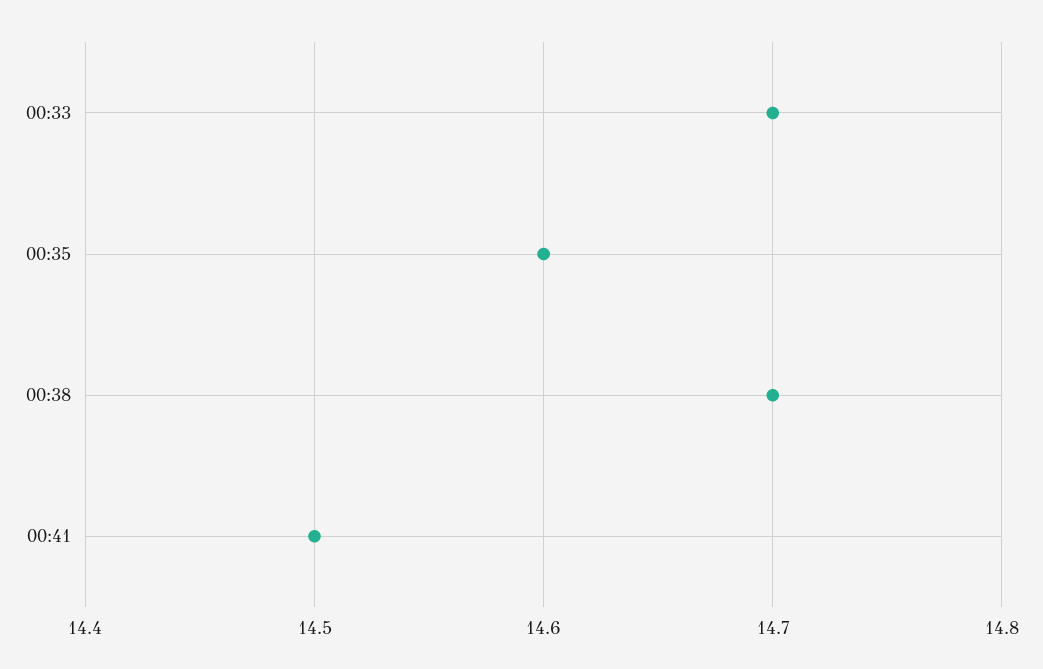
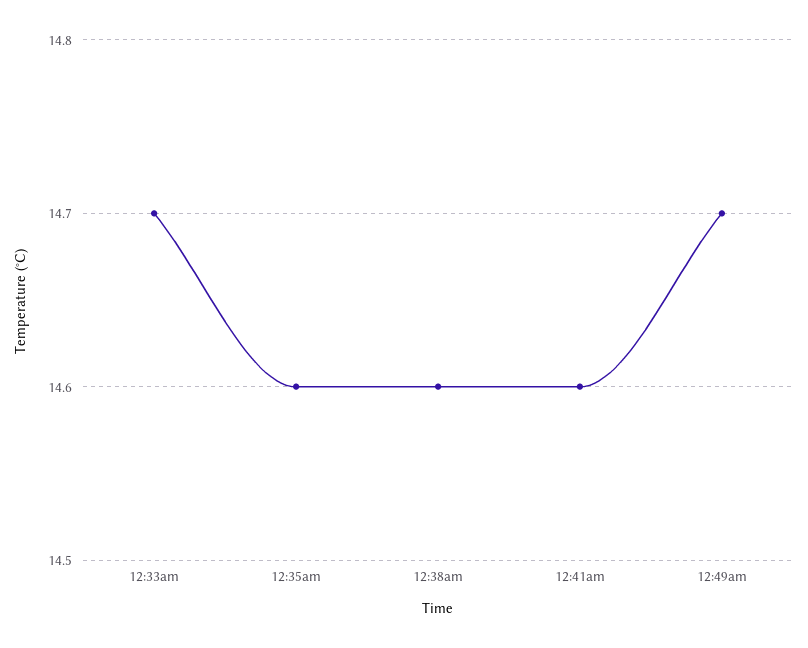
00:38: 14.7 -> 14.6
00:41: 14.5 -> 14.6
12:49am: none -> 14.7

